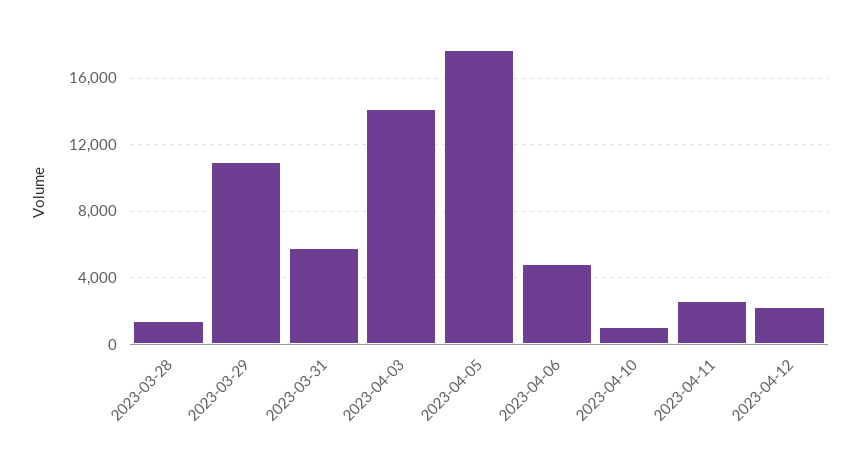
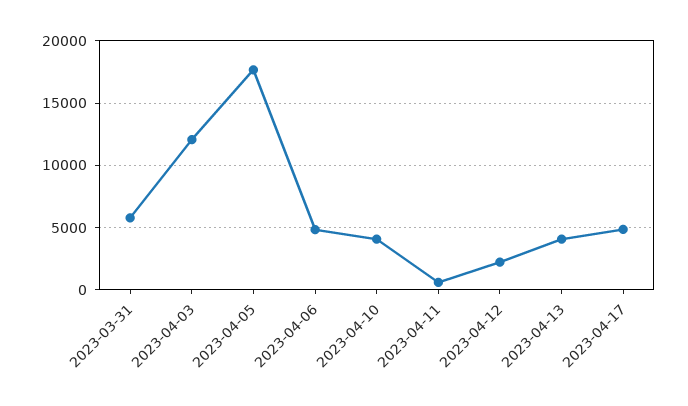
2023-03-28: 1500 -> none
2023-03-29: 11000 -> none
2023-04-03: 14000 -> 12000
2023-04-10: 1000 -> 4000
2023-04-11: 2500 -> 500
2023-04-13: none -> 4000
2023-04-17: none -> 5000

